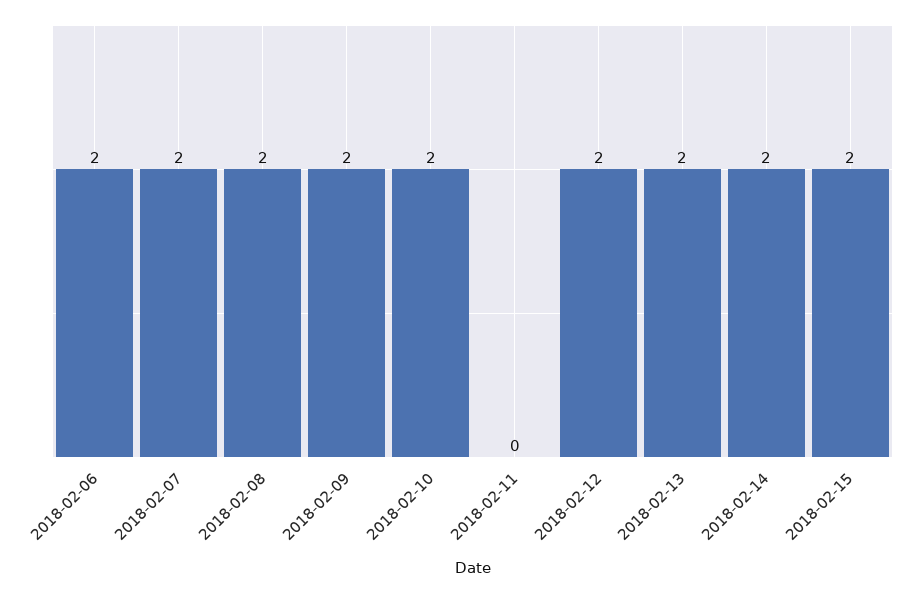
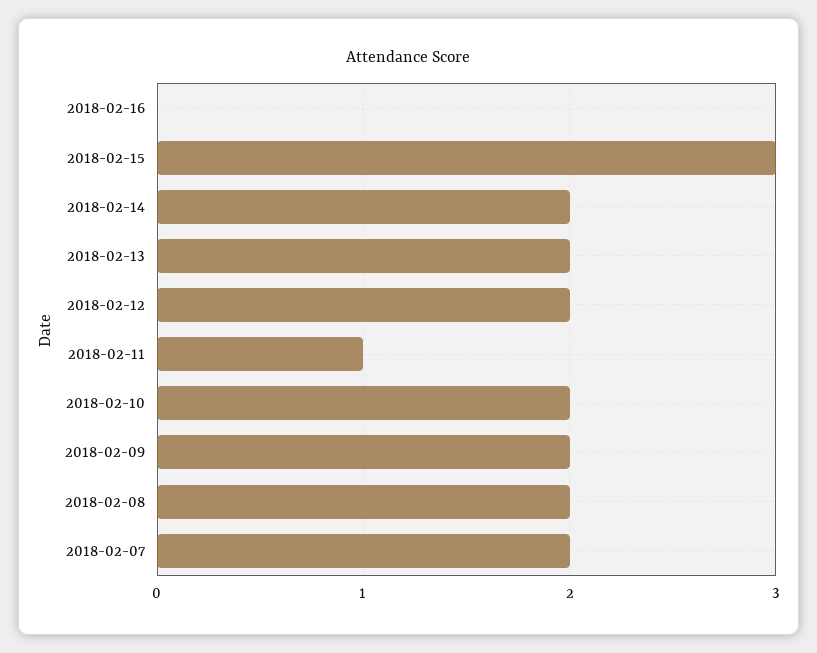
2018-02-06: 2 -> none
2018-02-11: 0 -> 1
2018-02-15: 2 -> 3
2018-02-16: none -> 0

